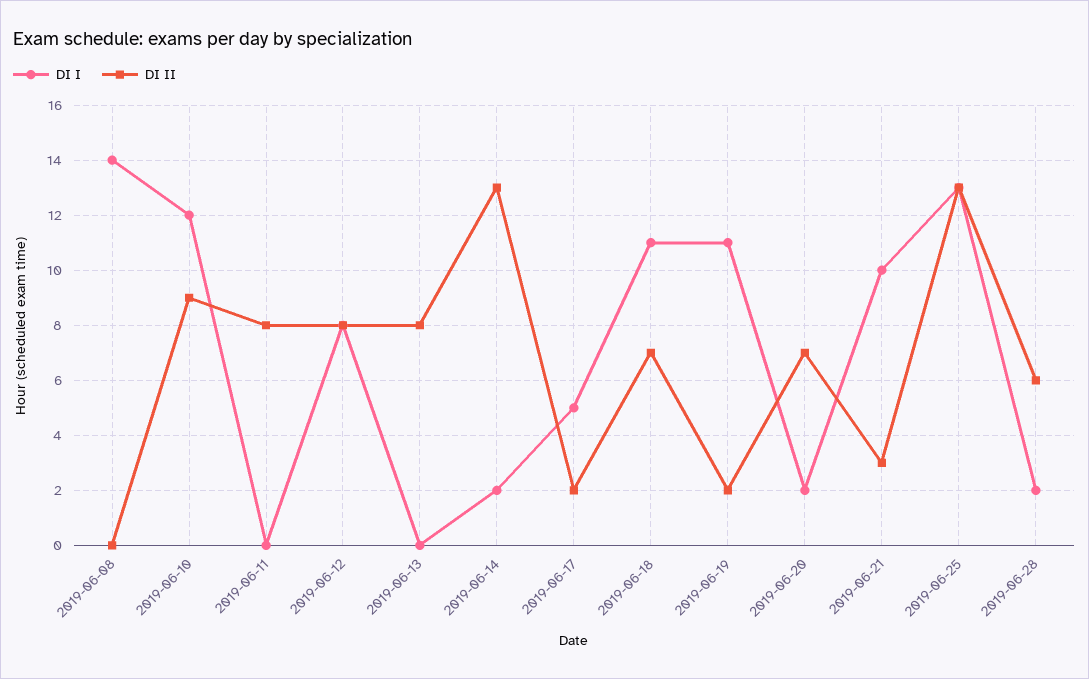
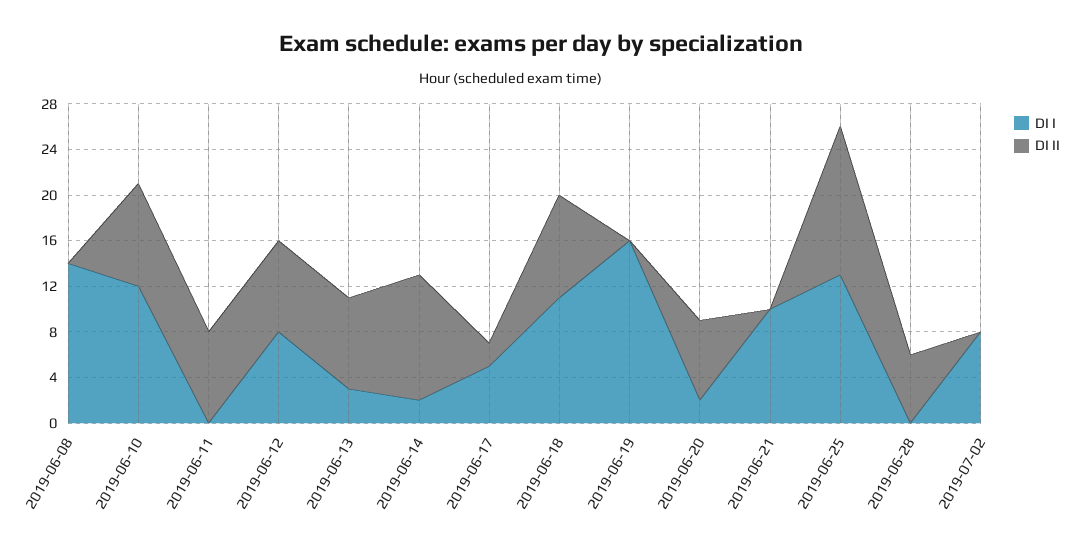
DI I, 2019-06-13: 0 -> 3
DI II, 2019-06-14: 13 -> 11
DI II, 2019-06-18: 7 -> 9
DI I, 2019-06-19: 11 -> 16
DI II, 2019-06-19: 2 -> 0
DI II, 2019-06-21: 3 -> 0
DI I, 2019-06-28: 2 -> 0
DI I, 2019-07-02: none -> 8
DI II, 2019-07-02: none -> 0

